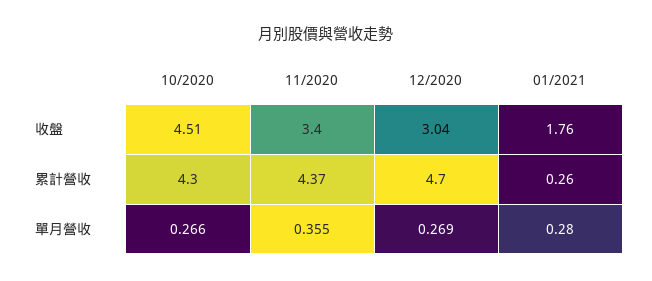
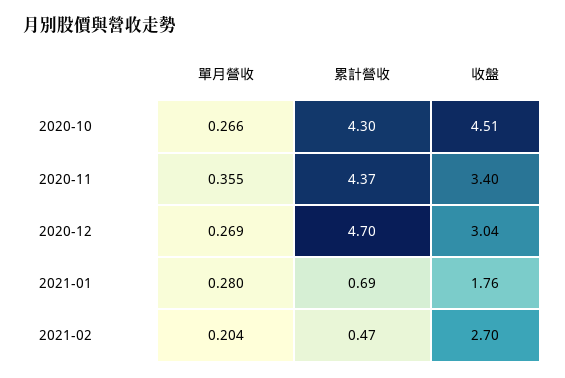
01/2021, 累計營收: 0.26 -> 0.69
2021-02, 單月營收: none -> 0.204
2021-02, 累計營收: none -> 0.47
2021-02, 收盤: none -> 2.7

